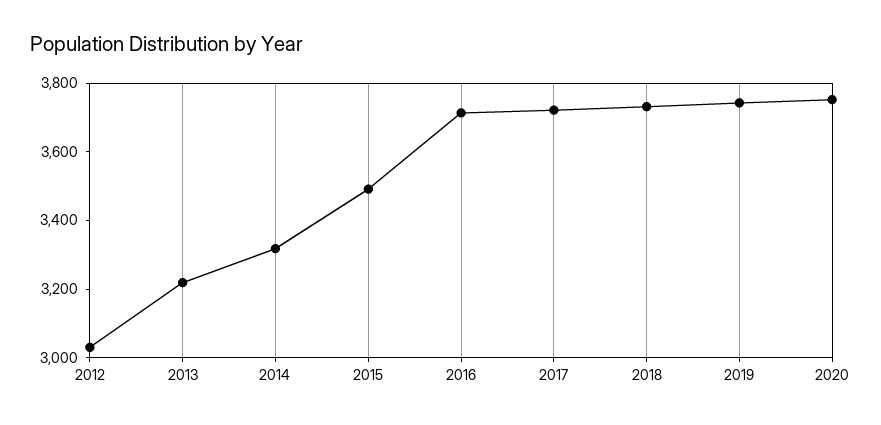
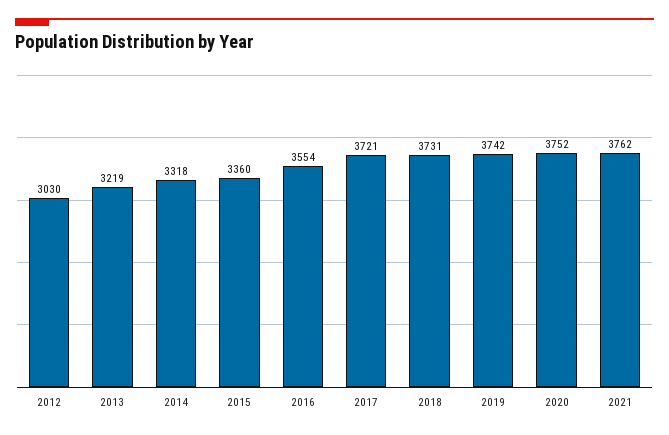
2015: 3500 -> 3360
2016: 3700 -> 3554
2021: none -> 3762

